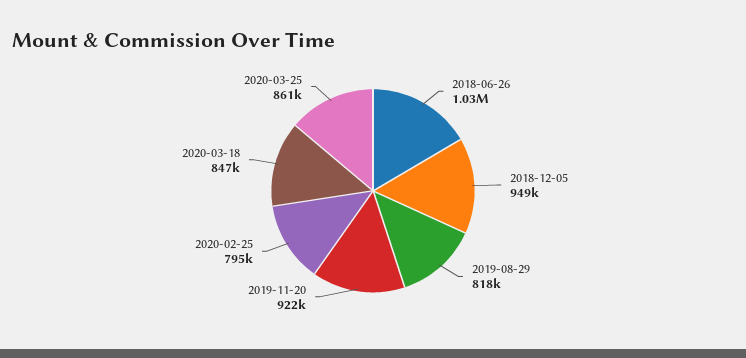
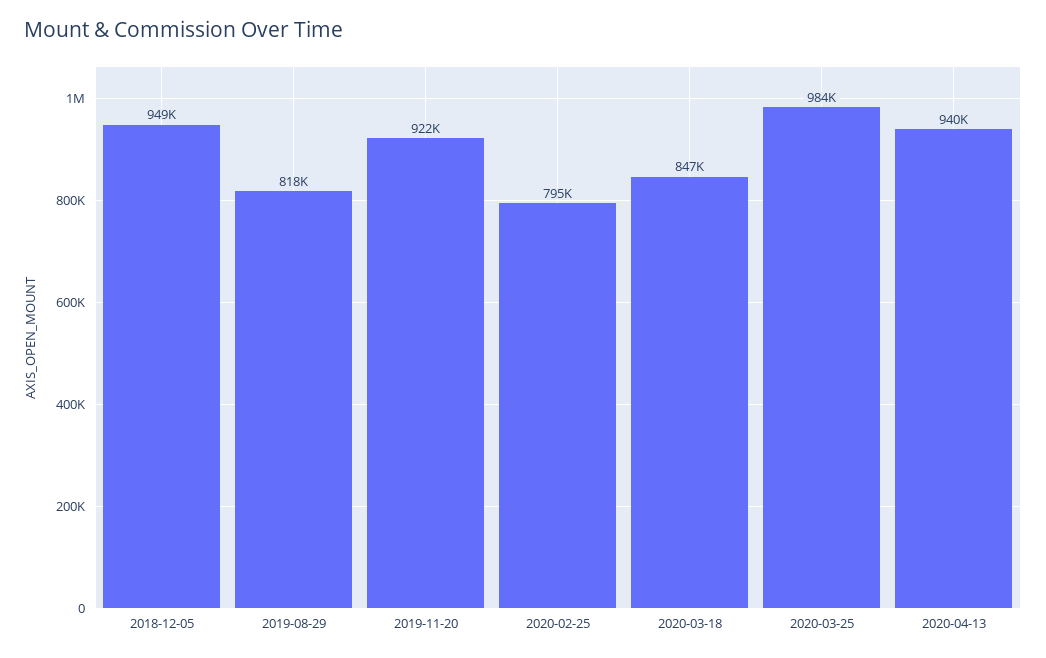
2018-06-26: 1030000 -> none
2020-03-25: 861000 -> 984000
2020-04-13: none -> 940000

